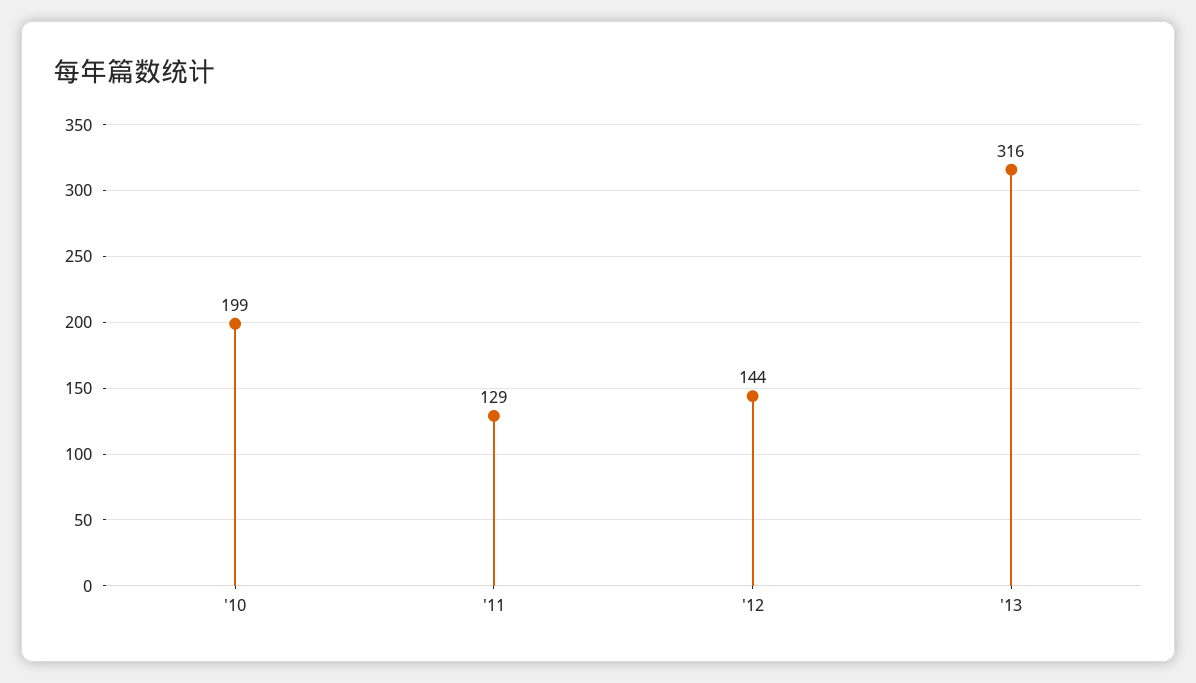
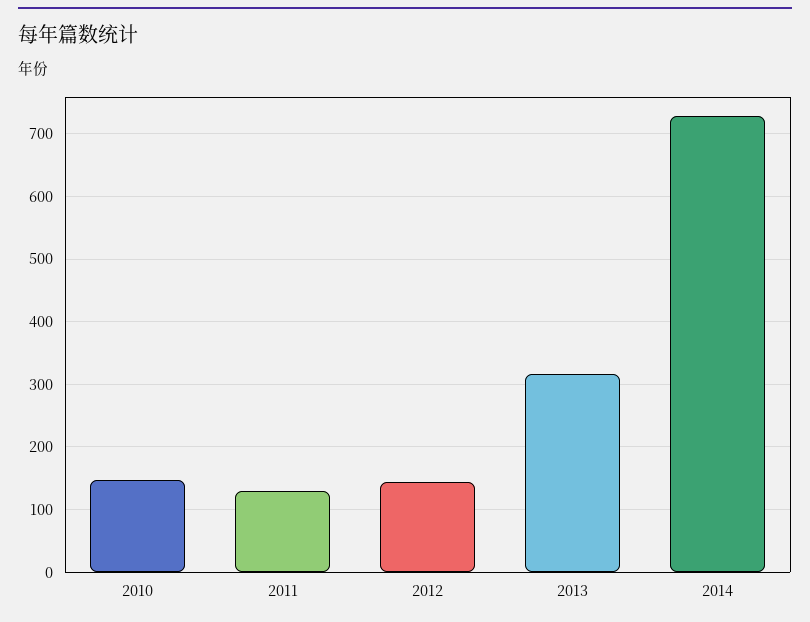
'10: 199 -> 150
2014: none -> 730

